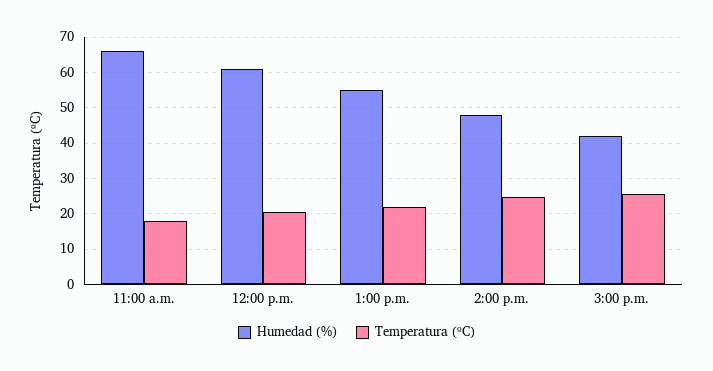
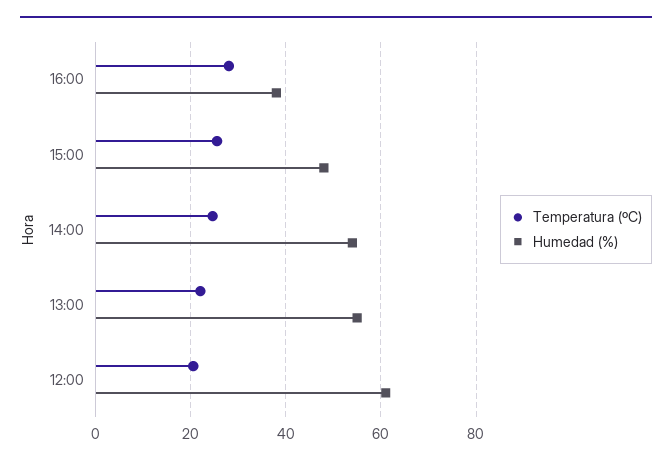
Humedad (%), 11:00 a.m.: 66 -> none
Temperatura (ºC), 11:00 a.m.: 18 -> none
Humedad (%), 2:00 p.m.: 48 -> 54
Humedad (%), 3:00 p.m.: 42 -> 48
Temperatura (ºC), 16:00: none -> 28
Humedad (%), 16:00: none -> 38

